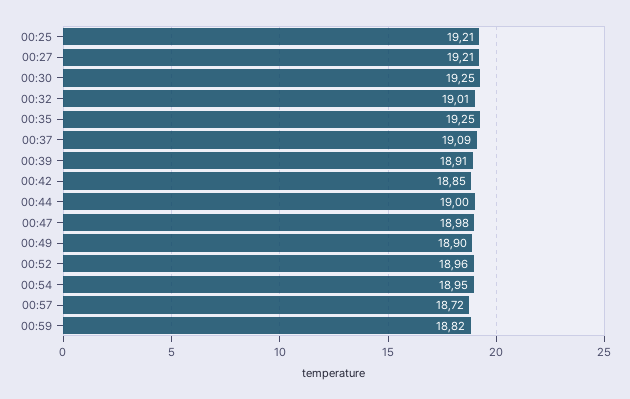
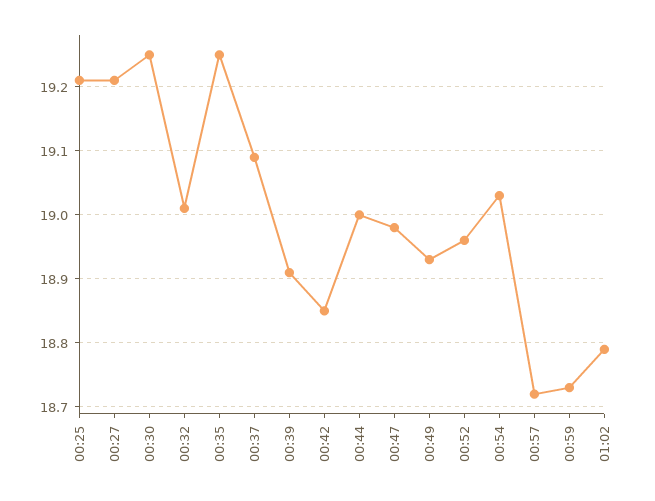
00:49: 18.9 -> 18.93
00:54: 18.95 -> 19.03
00:59: 18.82 -> 18.73
01:02: none -> 18.79

